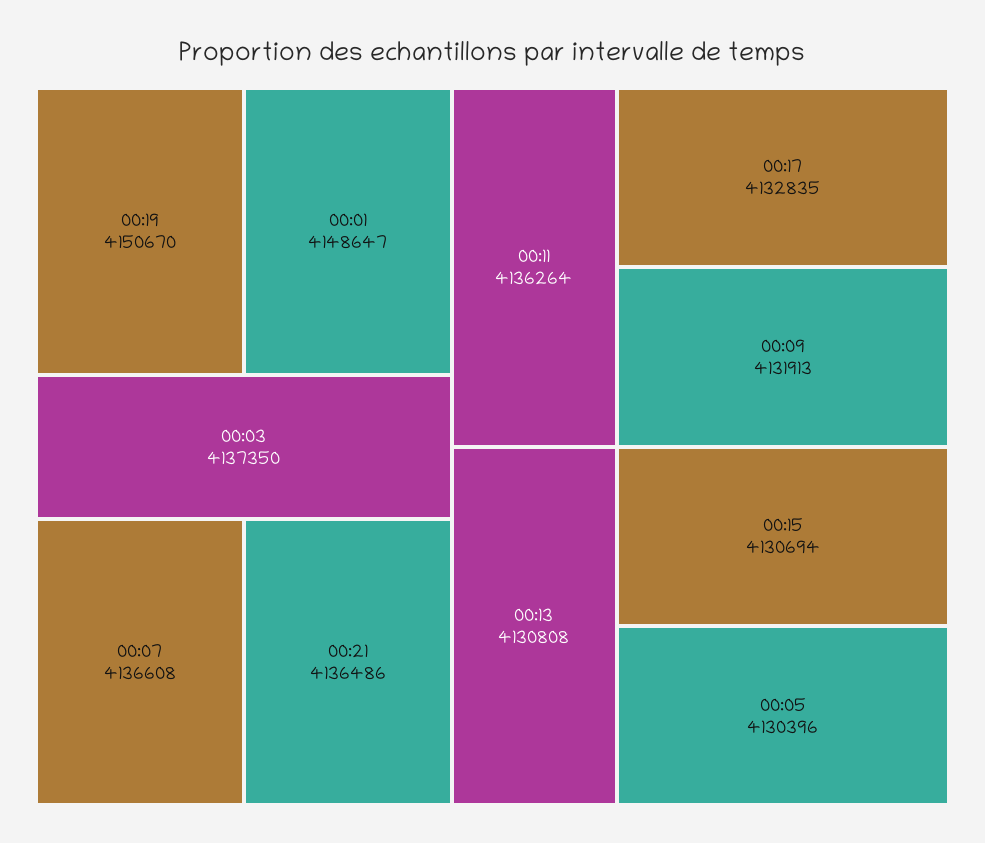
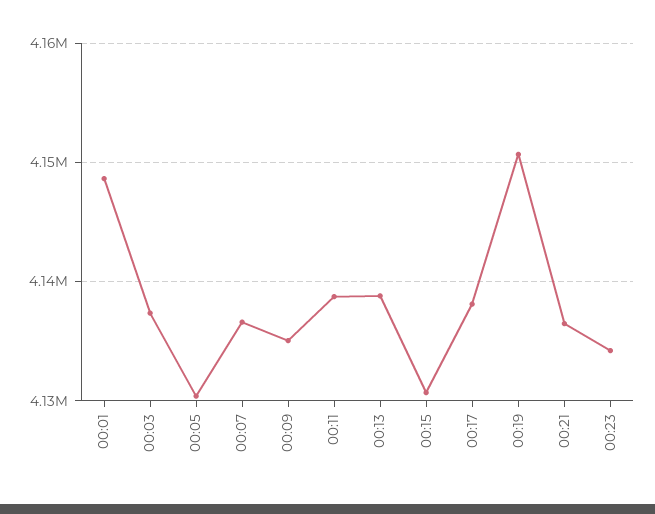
00:11: 4136264 -> 4139000
00:17: 4132835 -> 4138000
00:09: 4131913 -> 4135000
00:13: 4130808 -> 4139000
00:23: none -> 4134000

